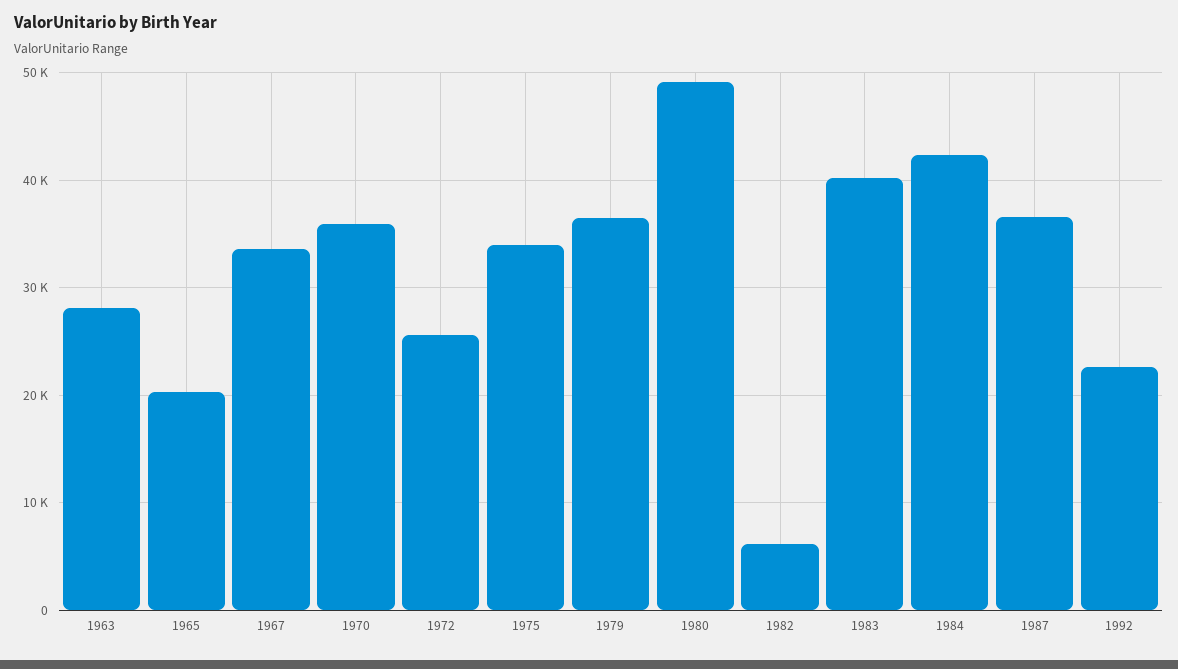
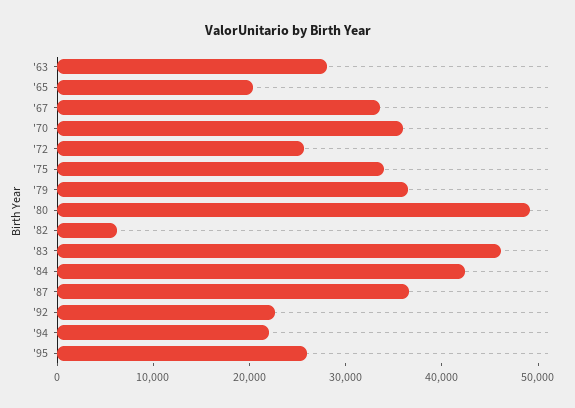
1983: 40000 -> 46000
'94: none -> 22000
'95: none -> 26000

